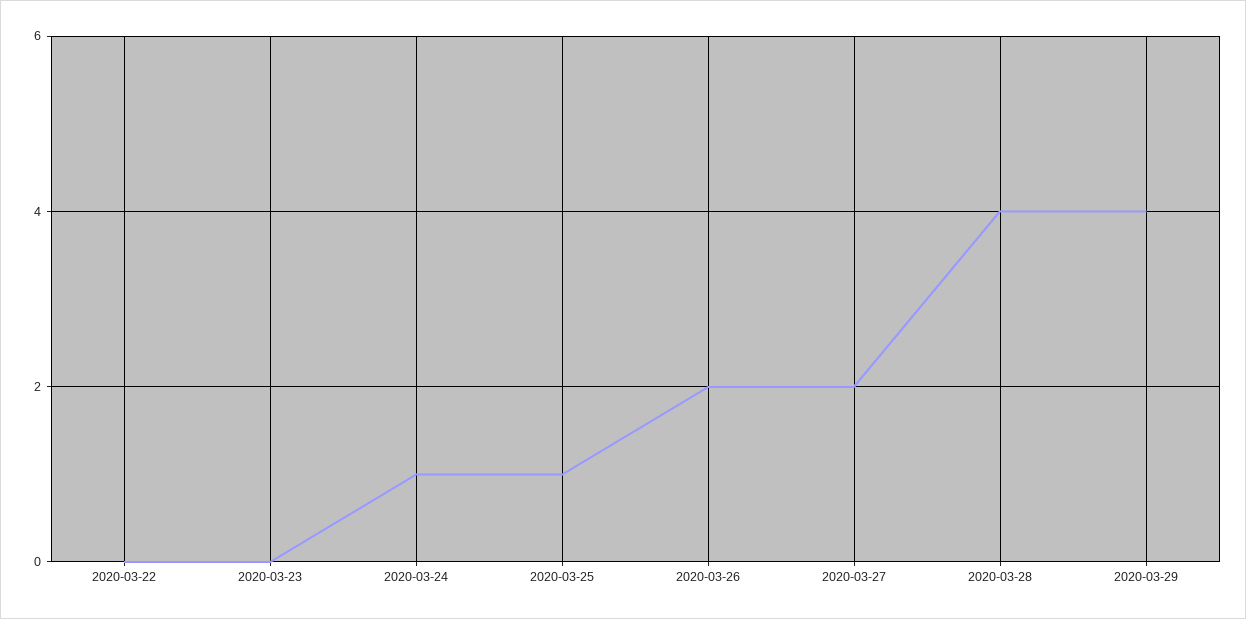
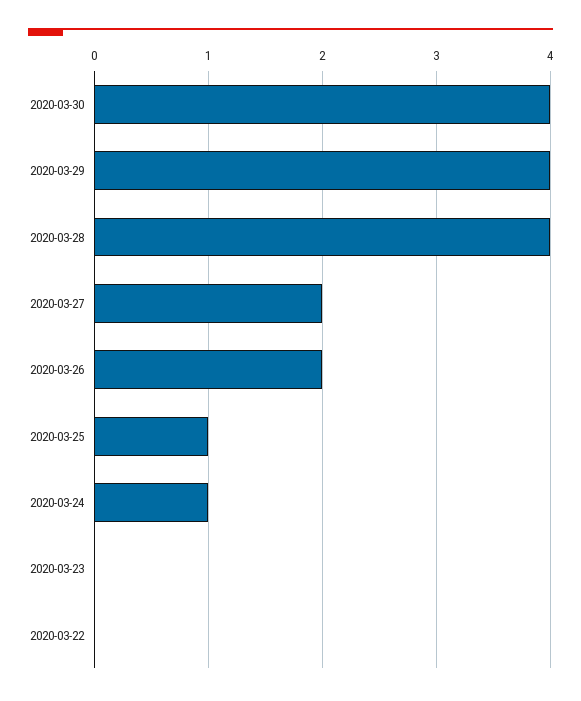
2020-03-30: none -> 4

